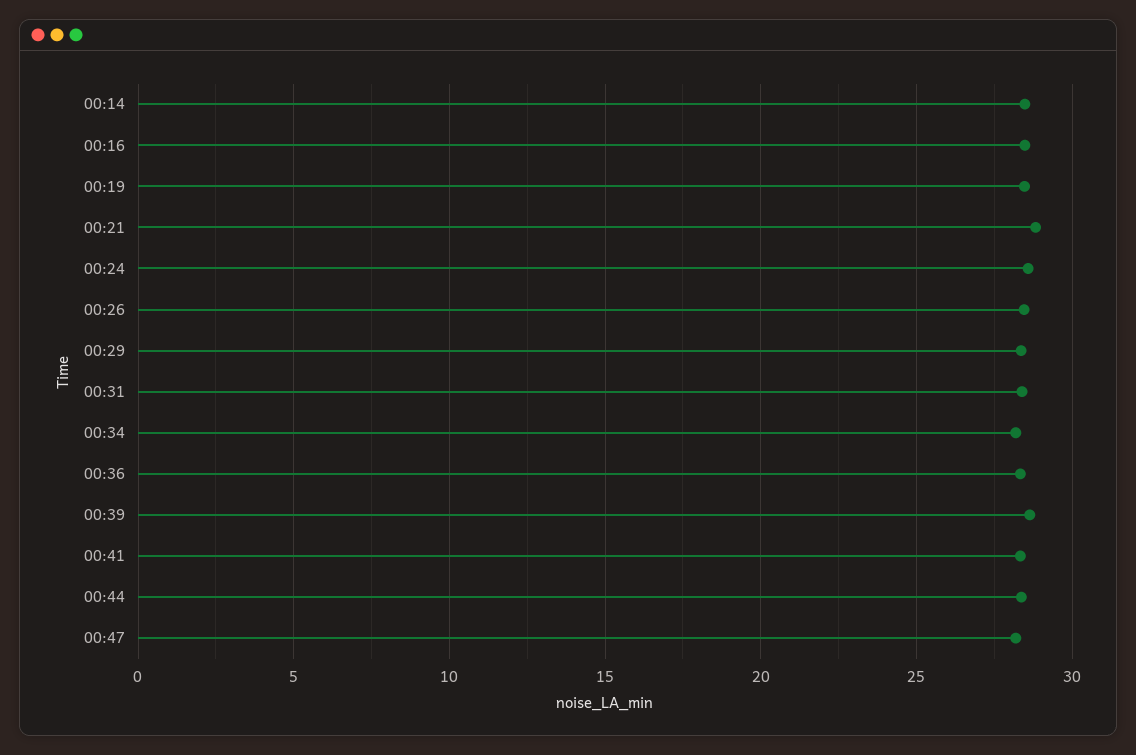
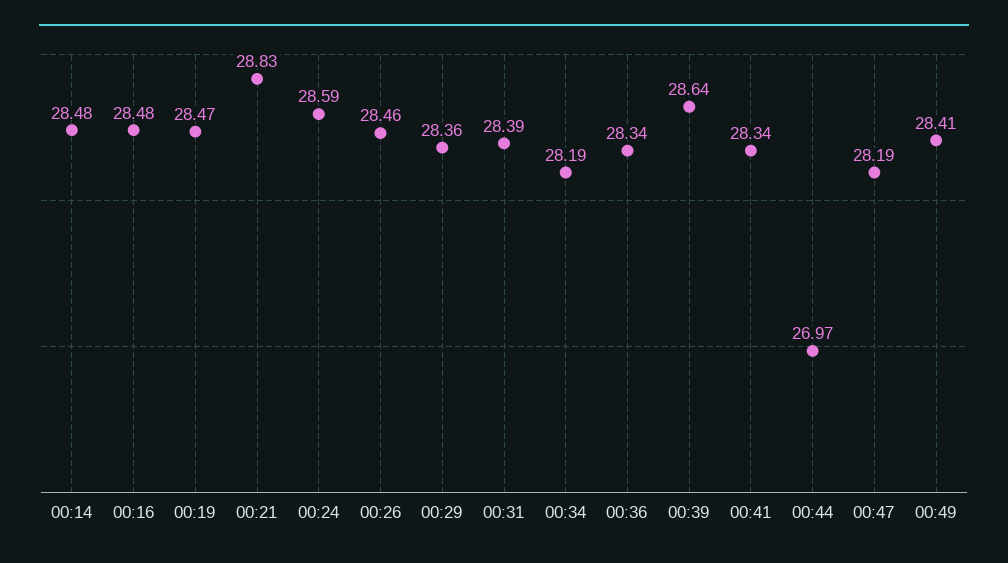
00:44: 28.5 -> 26.97
00:49: none -> 28.41

